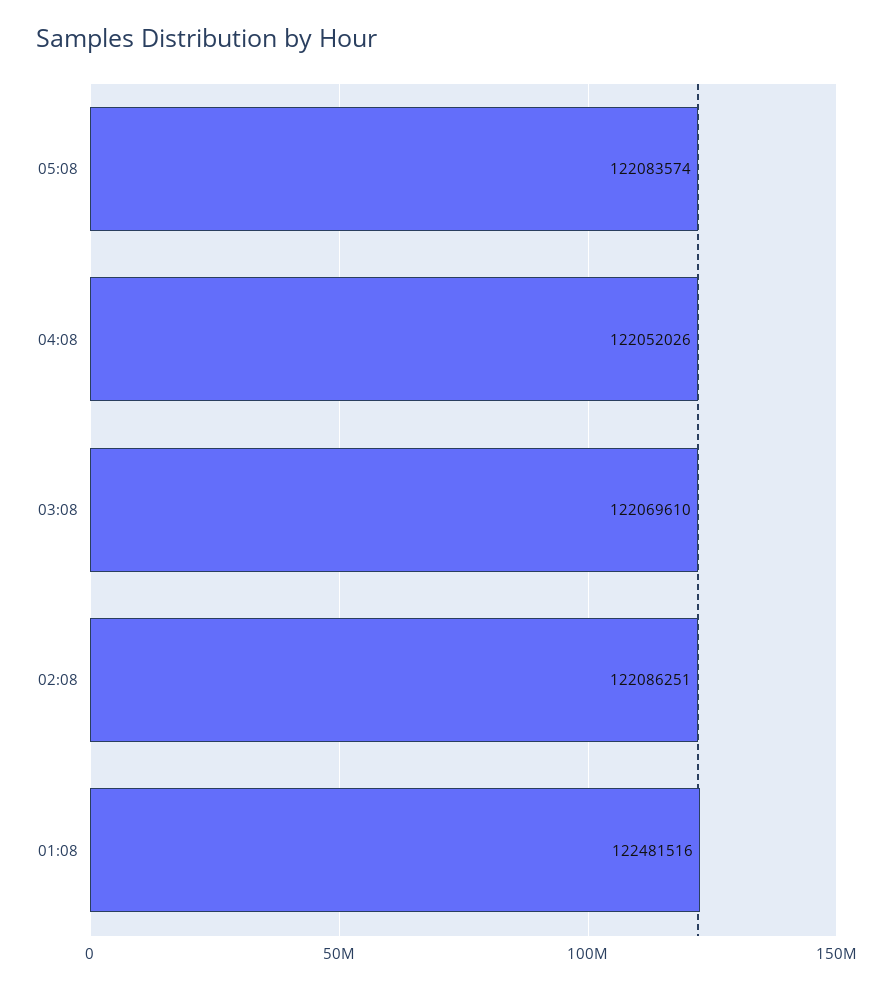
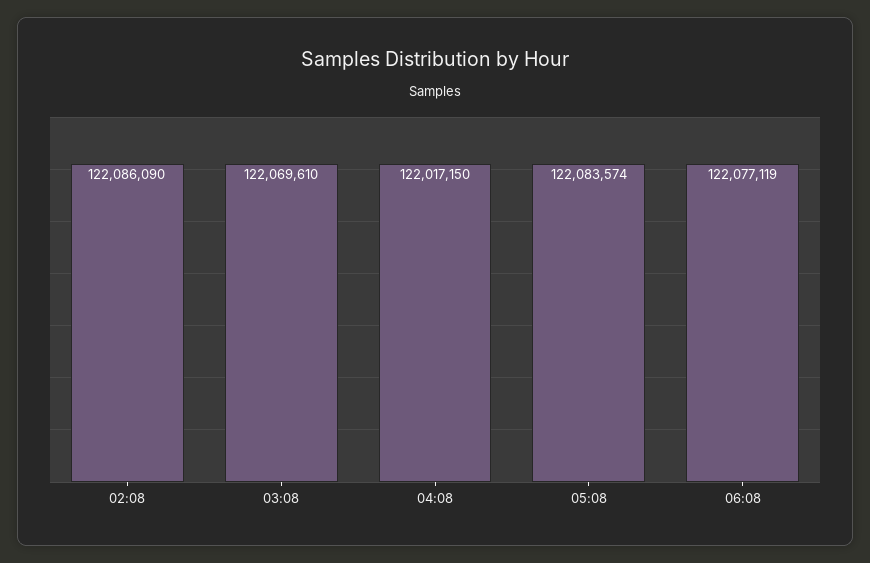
04:08: 122052026 -> 122017150
02:08: 122086251 -> 122086090
01:08: 122481516 -> none
06:08: none -> 122077119

